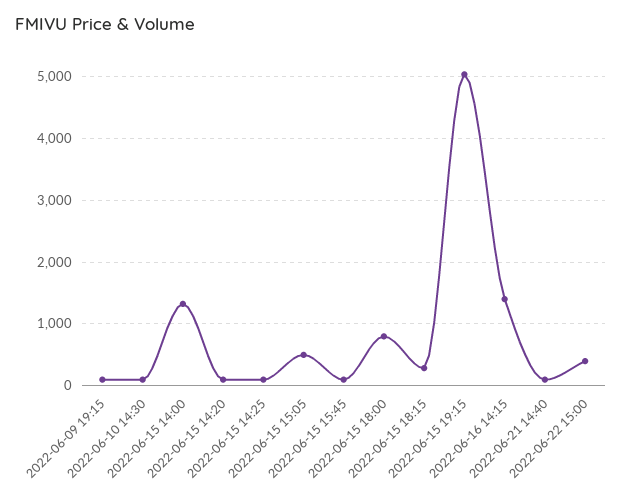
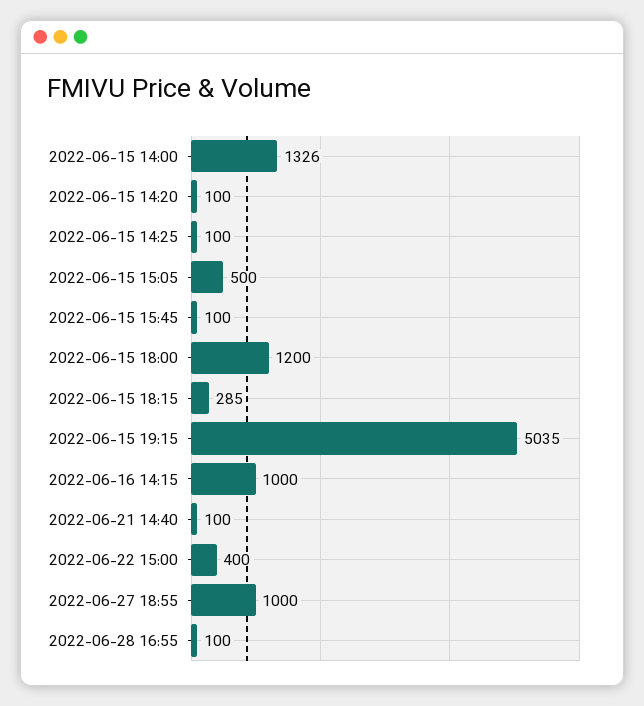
2022-06-09 19:15: 100 -> none
2022-06-10 14:30: 100 -> none
2022-06-15 18:00: 800 -> 1200
2022-06-16 14:15: 1400 -> 1000
2022-06-27 18:55: none -> 1000
2022-06-28 16:55: none -> 100

